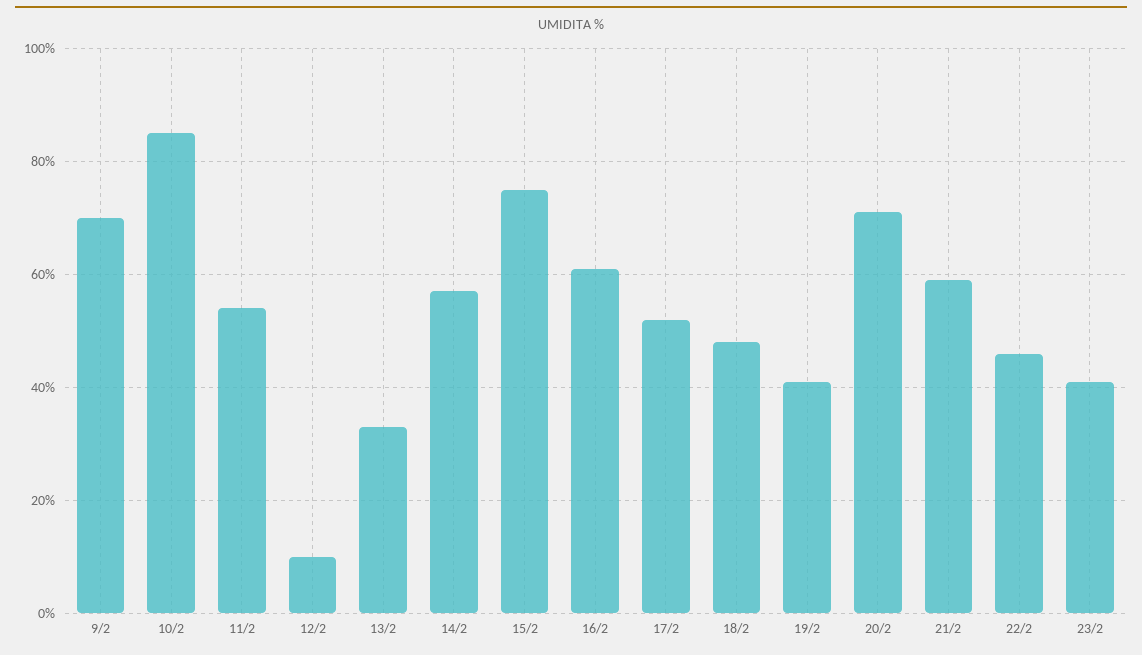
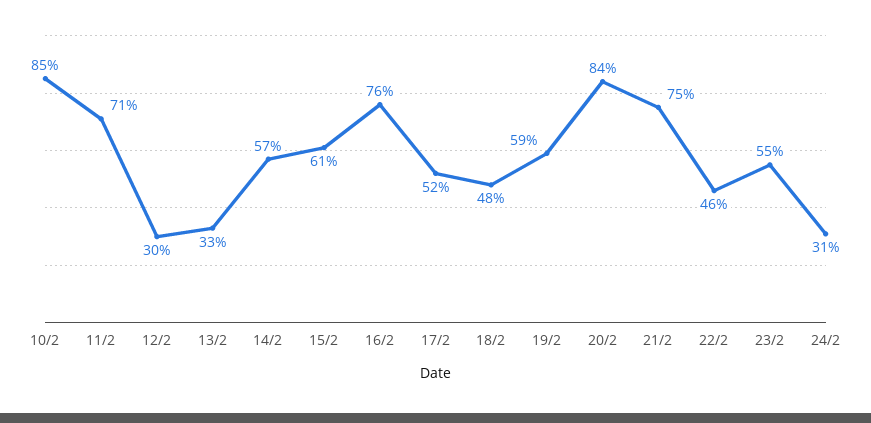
9/2: 70 -> none
11/2: 55 -> 71
12/2: 10 -> 30
15/2: 75 -> 61
16/2: 60 -> 76
19/2: 40 -> 59
20/2: 70 -> 84
21/2: 60 -> 75
23/2: 40 -> 55
24/2: none -> 31

